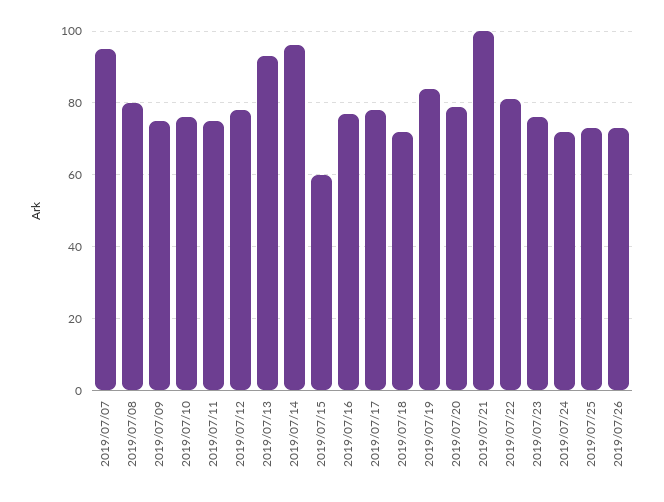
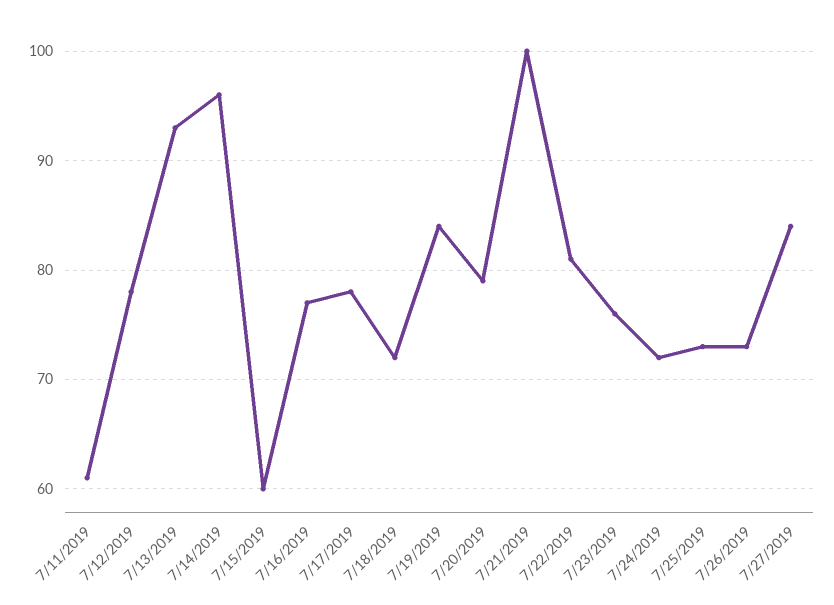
2019/07/07: 95 -> none
2019/07/08: 80 -> none
2019/07/09: 75 -> none
2019/07/10: 75 -> none
2019/07/11: 75 -> 61
7/27/2019: none -> 84

